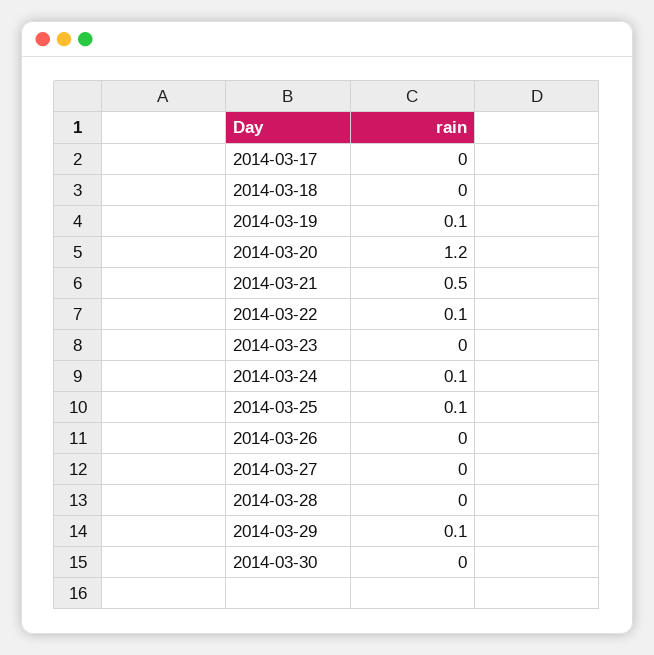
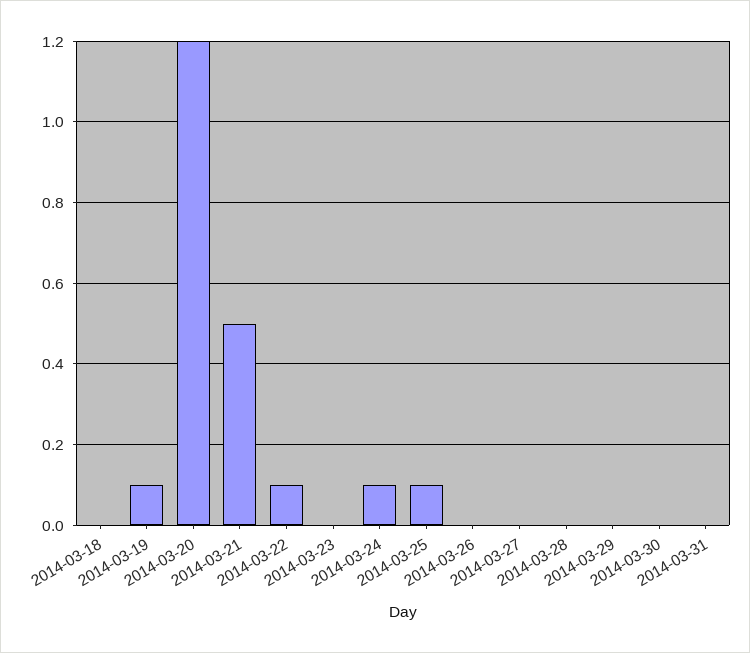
2014-03-17: 0 -> none
2014-03-29: 0.1 -> 0
2014-03-31: none -> 0

